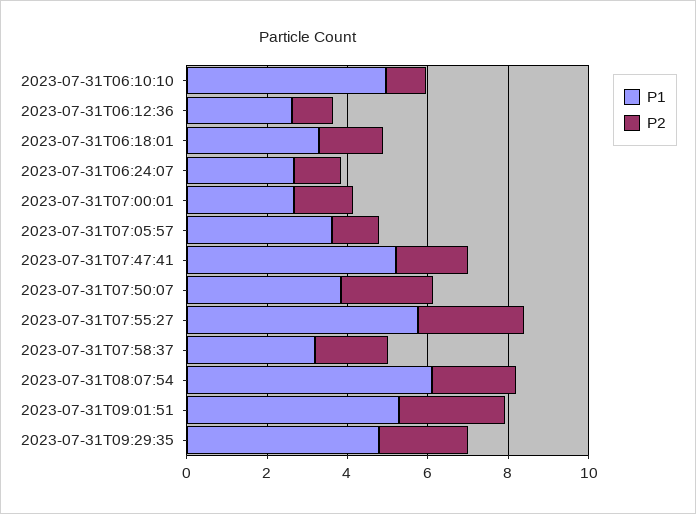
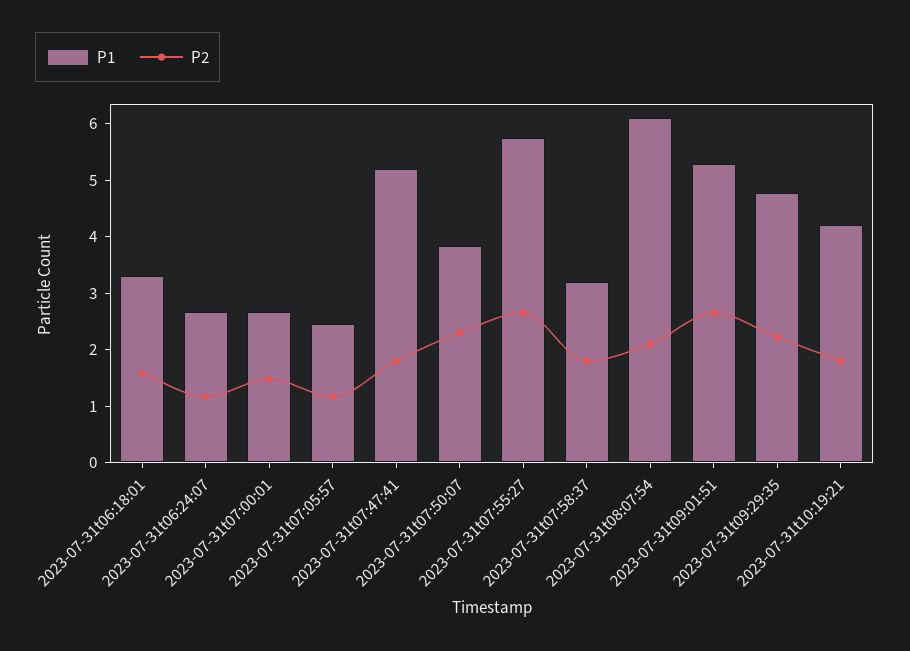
P1, 2023-07-31T06:10:10: 5 -> none
P2, 2023-07-31T06:10:10: 1 -> none
P1, 2023-07-31T06:12:36: 2.5 -> none
P2, 2023-07-31T06:12:36: 1 -> none
P1, 2023-07-31T07:05:57: 3.5 -> 2.4
P1, 2023-07-31t10:19:21: none -> 4.2
P2, 2023-07-31t10:19:21: none -> 1.8

